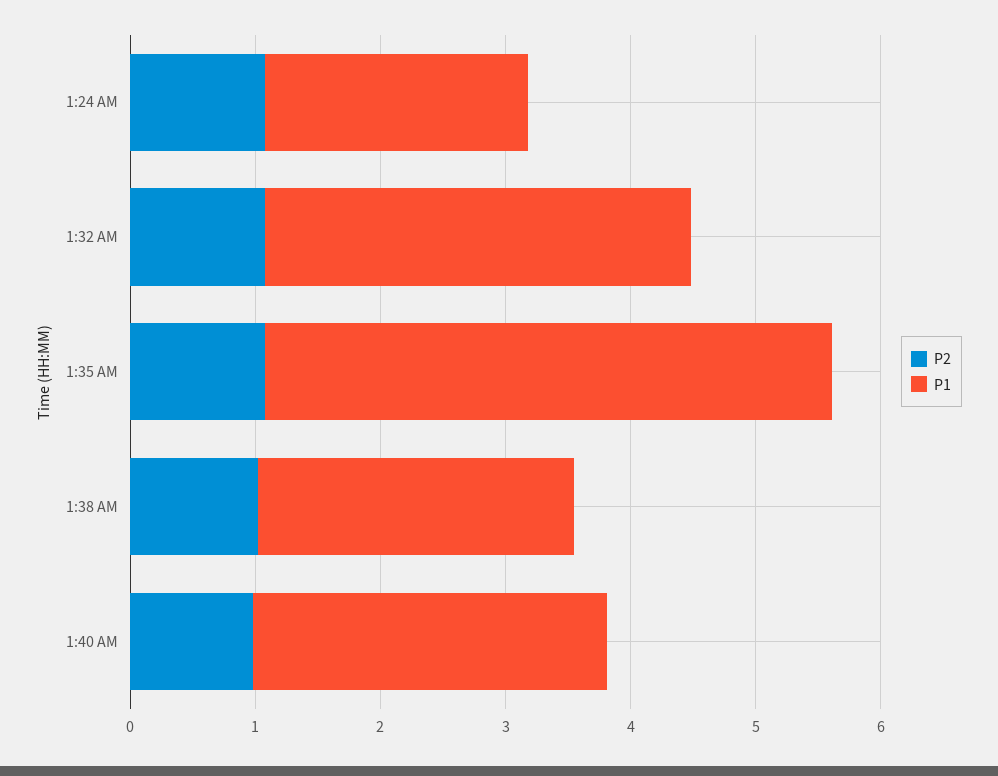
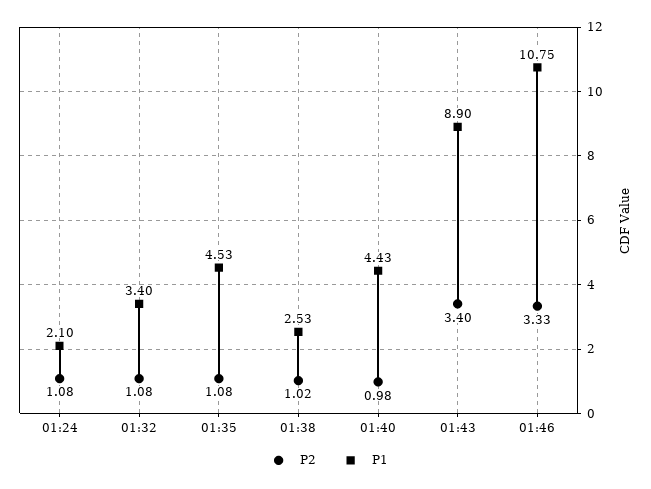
P1, 1:40 AM: 2.8 -> 4.43
P2, 01:43: none -> 3.4
P1, 01:43: none -> 8.9
P2, 01:46: none -> 3.33
P1, 01:46: none -> 10.75

